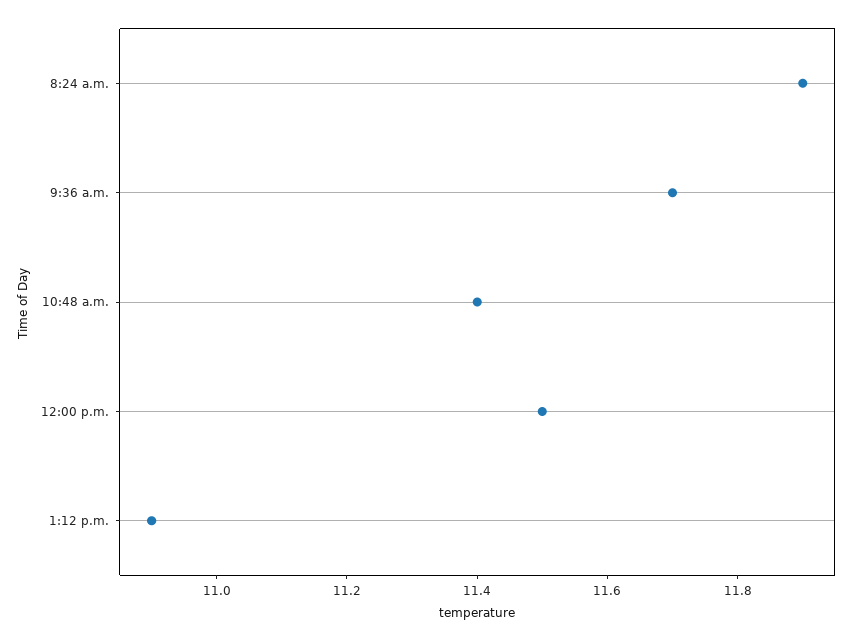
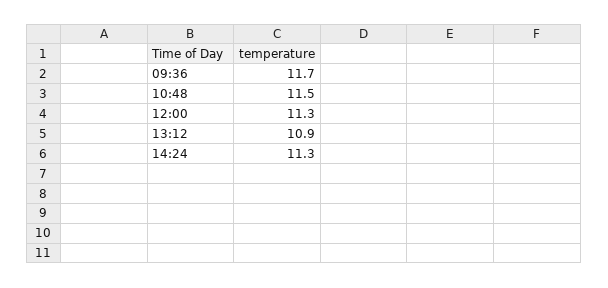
8:24 a.m.: 11.9 -> none
10:48 a.m.: 11.4 -> 11.5
12:00 p.m.: 11.5 -> 11.3
14:24: none -> 11.3

